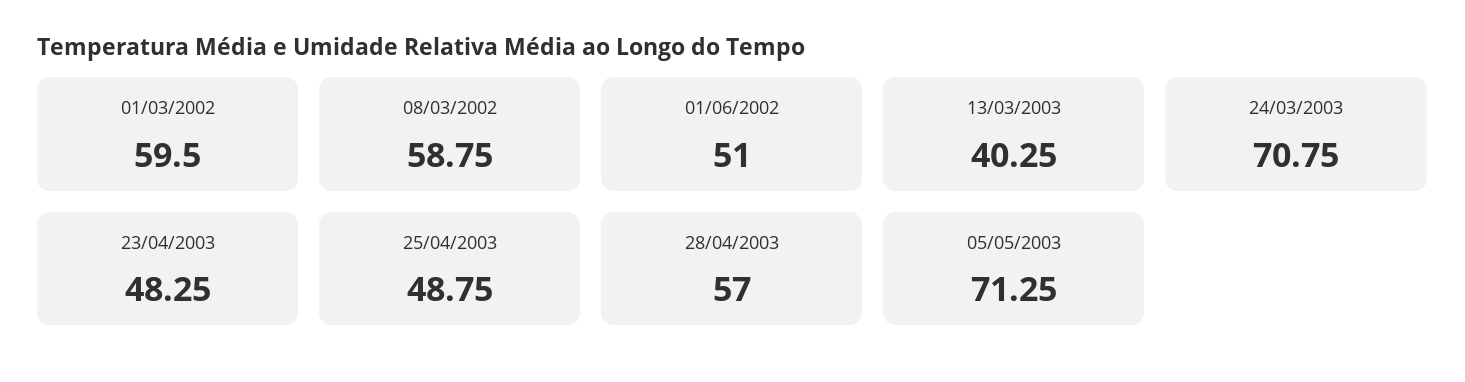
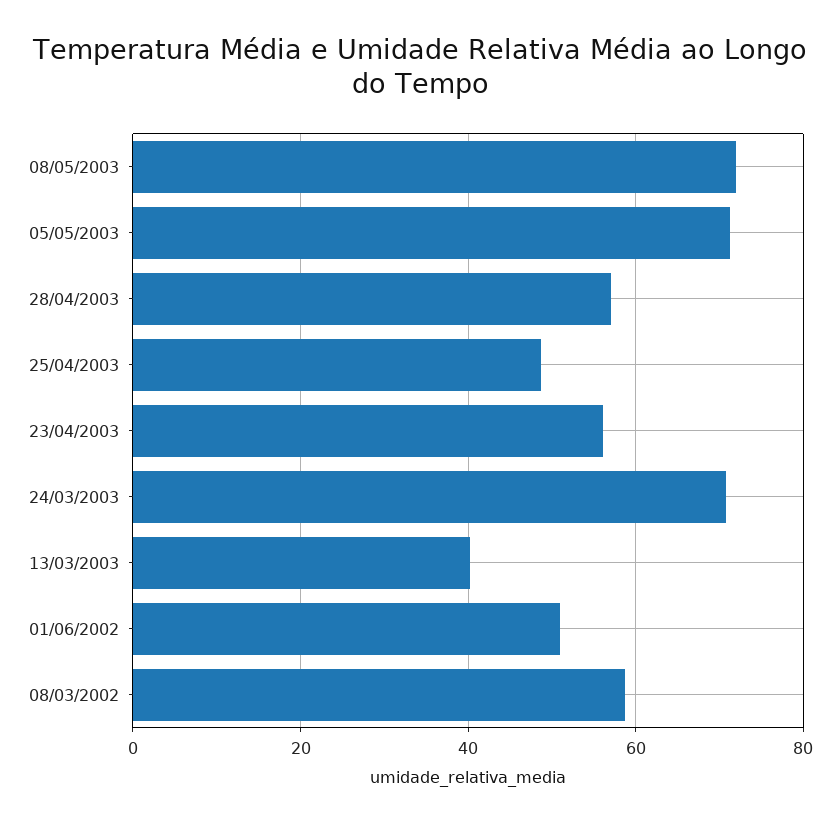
01/03/2002: 59.5 -> none
23/04/2003: 48.25 -> 56
08/05/2003: none -> 72

